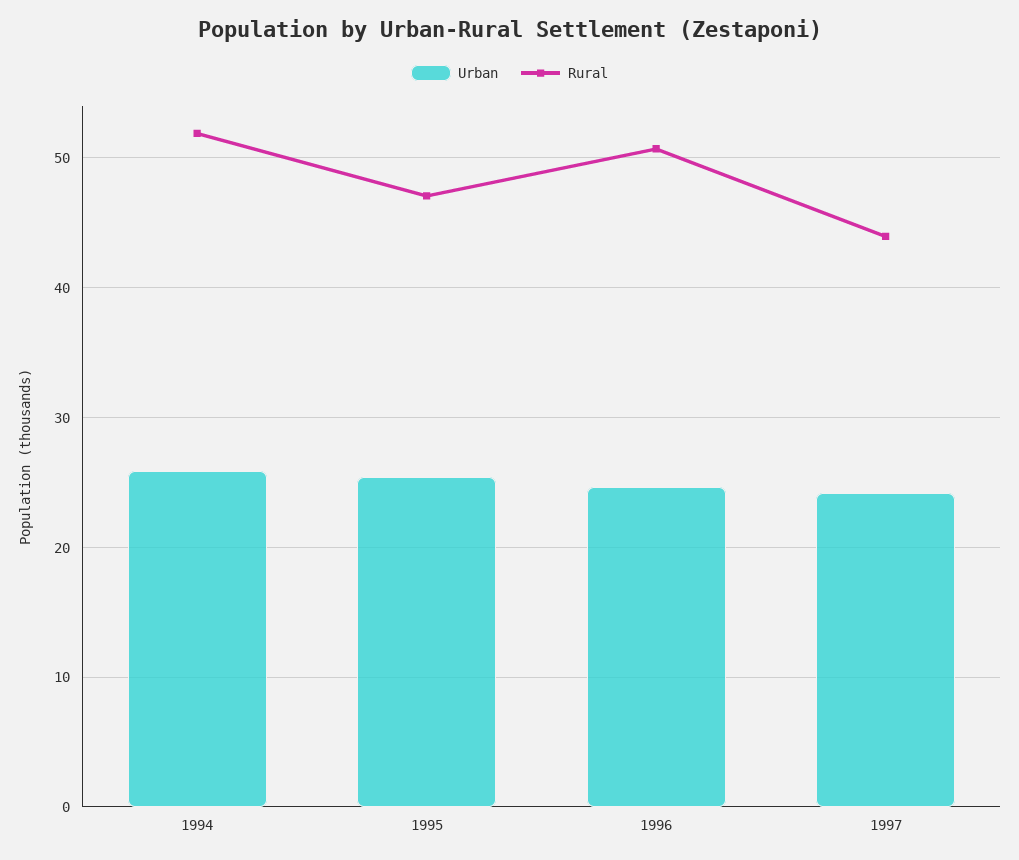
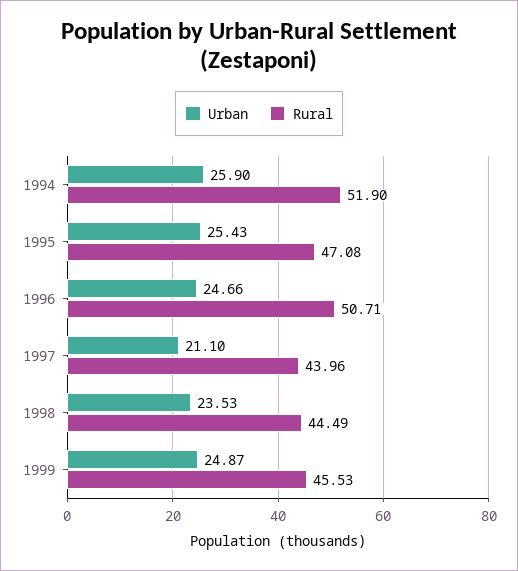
Urban, 1997: 24 -> 21.1
Urban, 1998: none -> 23.53
Rural, 1998: none -> 44.49
Urban, 1999: none -> 24.87
Rural, 1999: none -> 45.53

